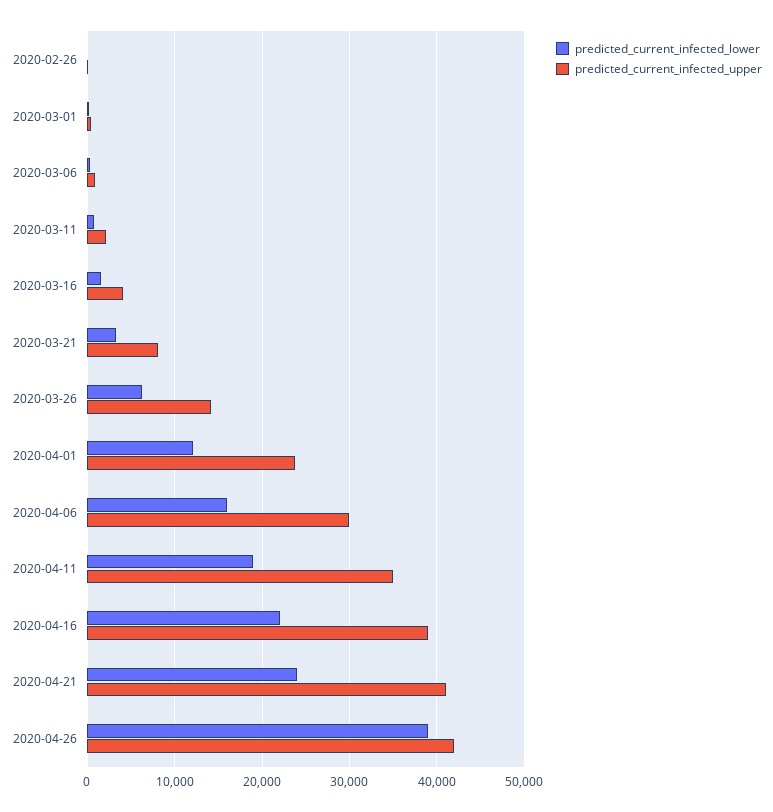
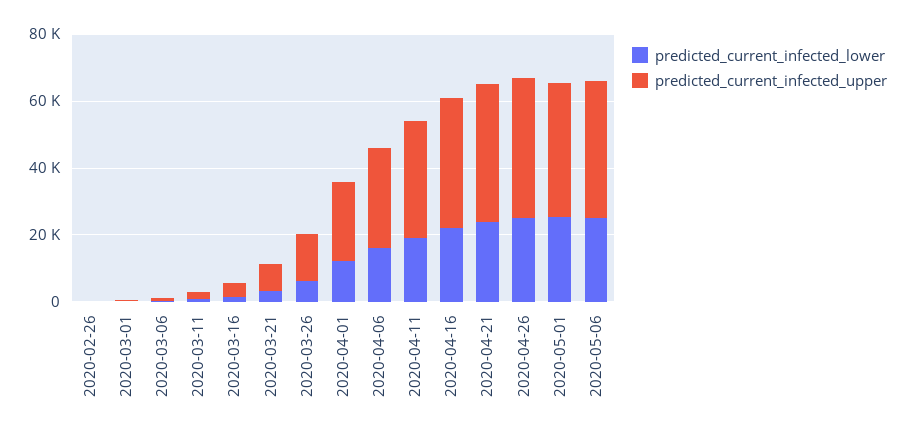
predicted_current_infected_lower, 2020-04-26: 39000 -> 25000
predicted_current_infected_lower, 2020-05-01: none -> 25000
predicted_current_infected_upper, 2020-05-01: none -> 40000
predicted_current_infected_lower, 2020-05-06: none -> 25000
predicted_current_infected_upper, 2020-05-06: none -> 40000

